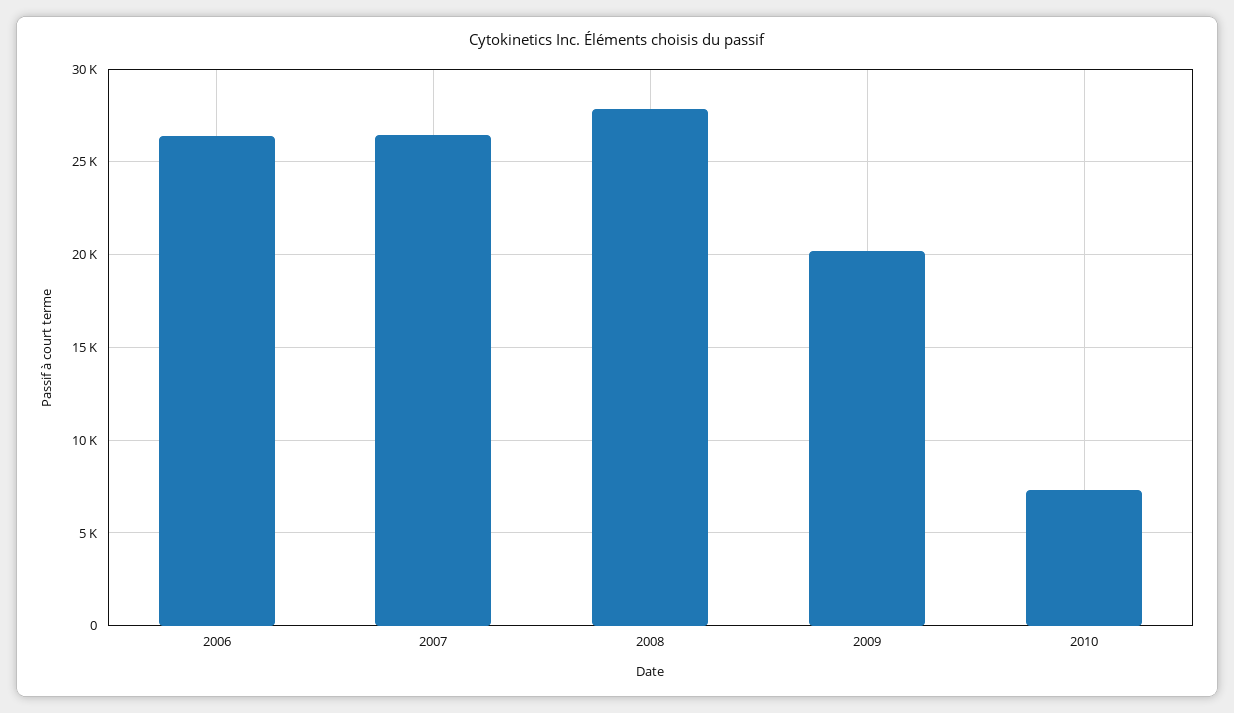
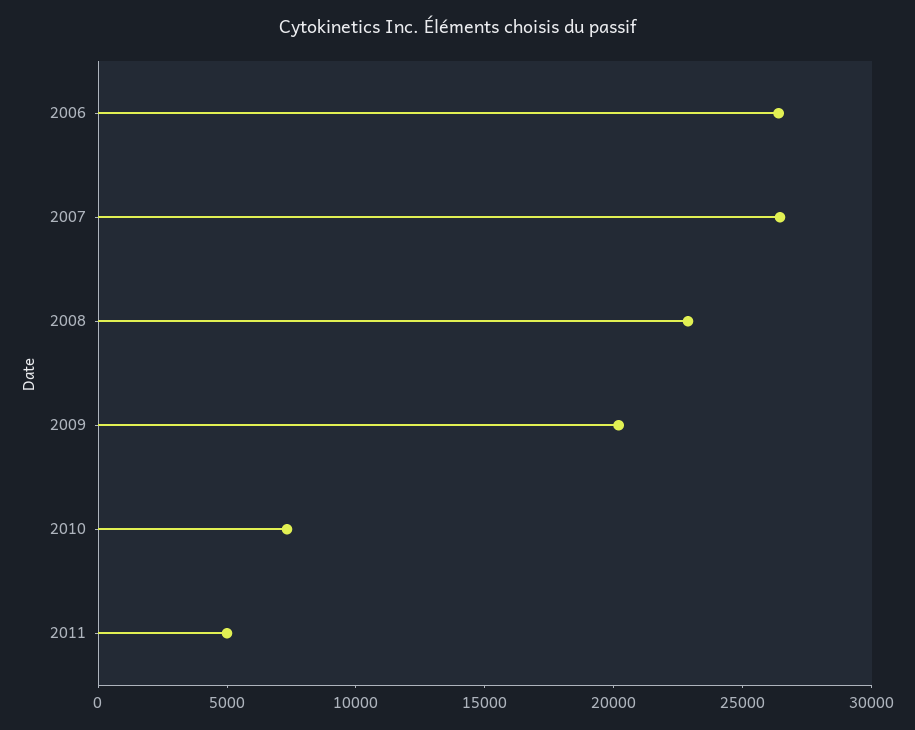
2008: 28000 -> 23000
2011: none -> 5000

